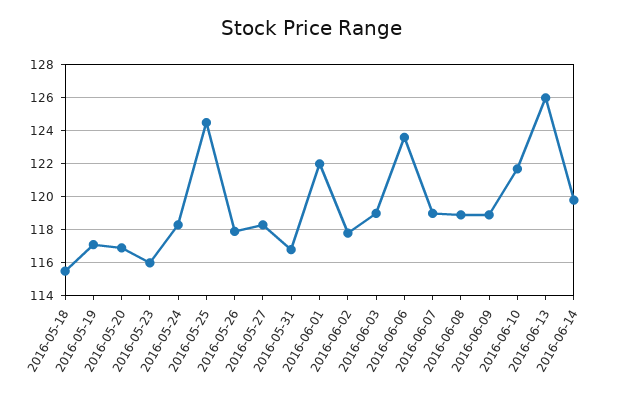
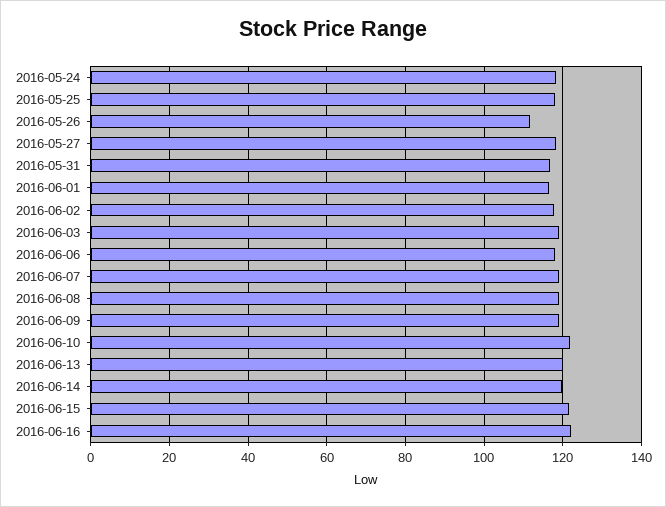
2016-05-18: 115.5 -> none
2016-05-19: 117 -> none
2016-05-20: 117 -> none
2016-05-23: 116 -> none
2016-05-25: 124.5 -> 118
2016-05-26: 118 -> 112
2016-06-01: 122 -> 116
2016-06-06: 123.5 -> 118
2016-06-13: 126 -> 120
2016-06-15: none -> 122
2016-06-16: none -> 122

